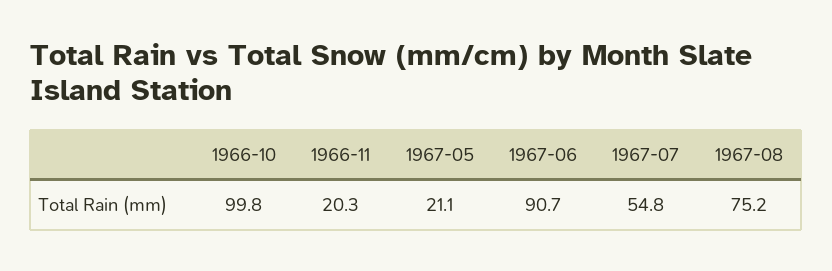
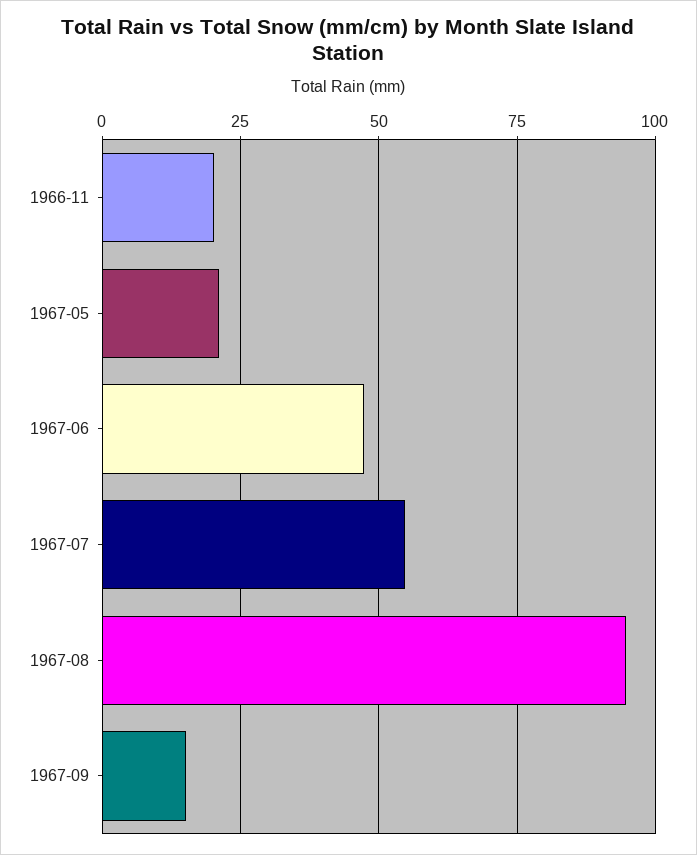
1966-10: 99.8 -> none
1967-06: 90.7 -> 47.5
1967-08: 75.2 -> 95
1967-09: none -> 15

